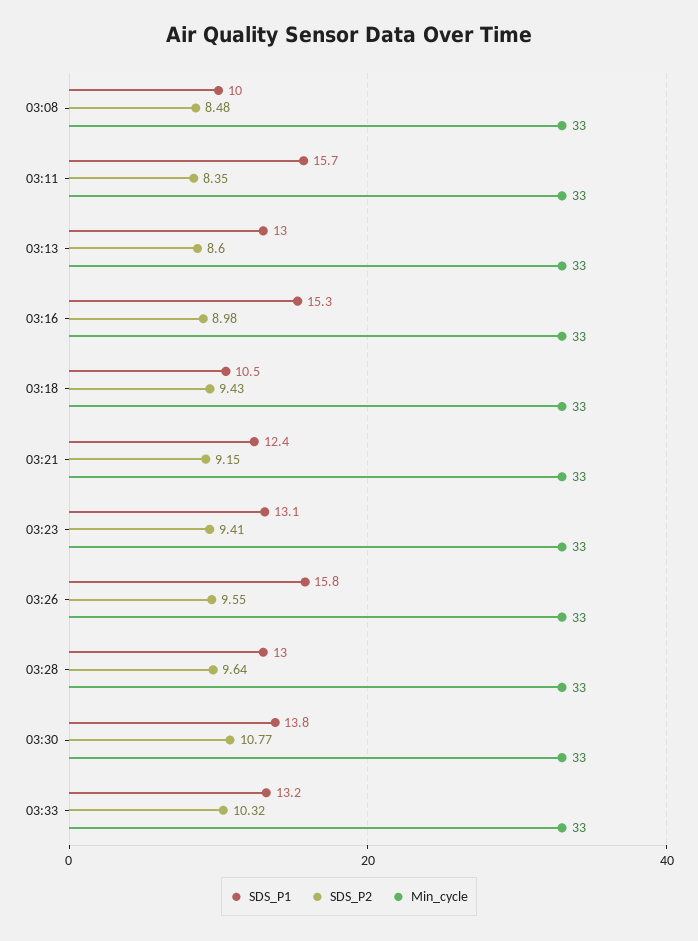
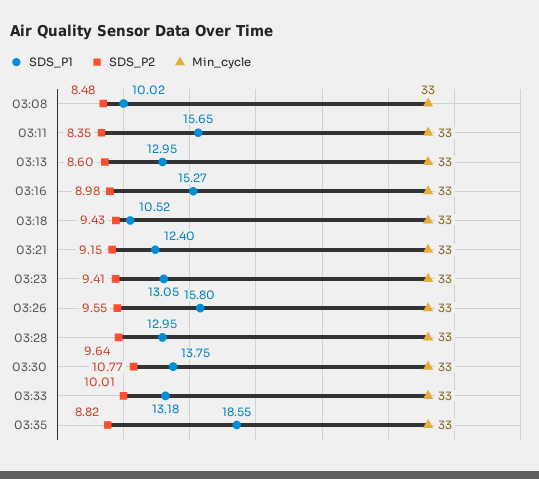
SDS_P2, 03:33: 10.32 -> 10.01
SDS_P1, 03:35: none -> 18.55
SDS_P2, 03:35: none -> 8.82
Min_cycle, 03:35: none -> 33

